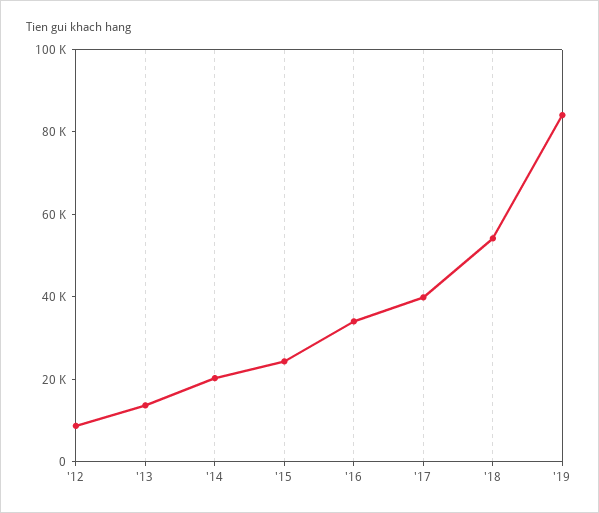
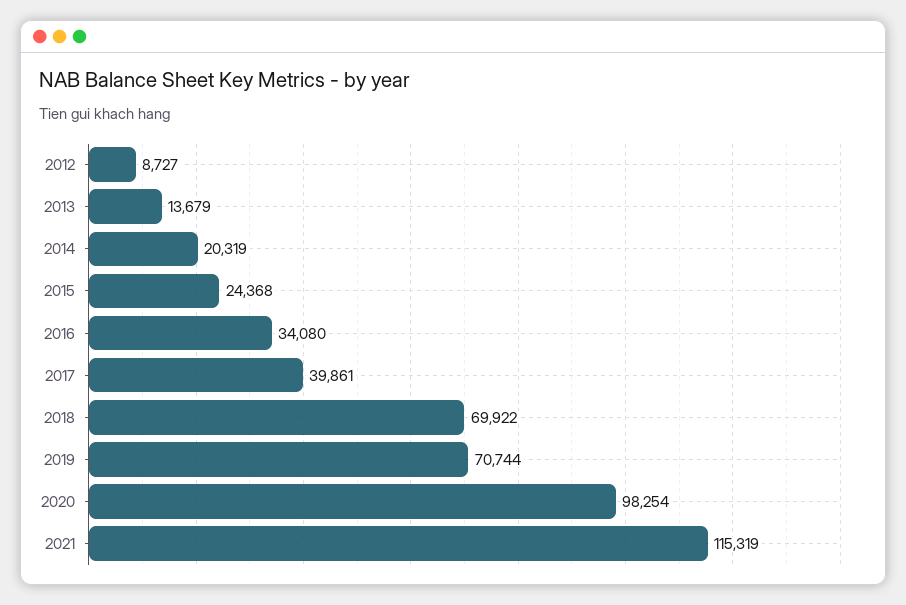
'18: 55000 -> 69922
'19: 85000 -> 70744
2020: none -> 98254
2021: none -> 115319

